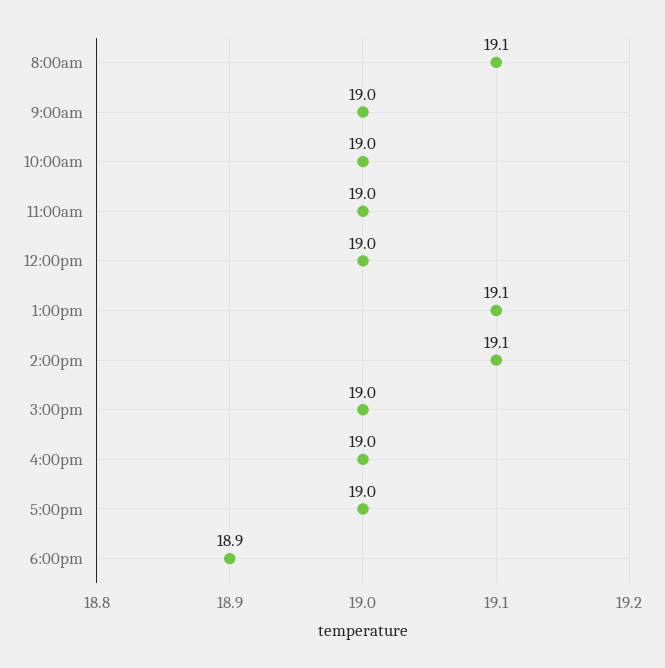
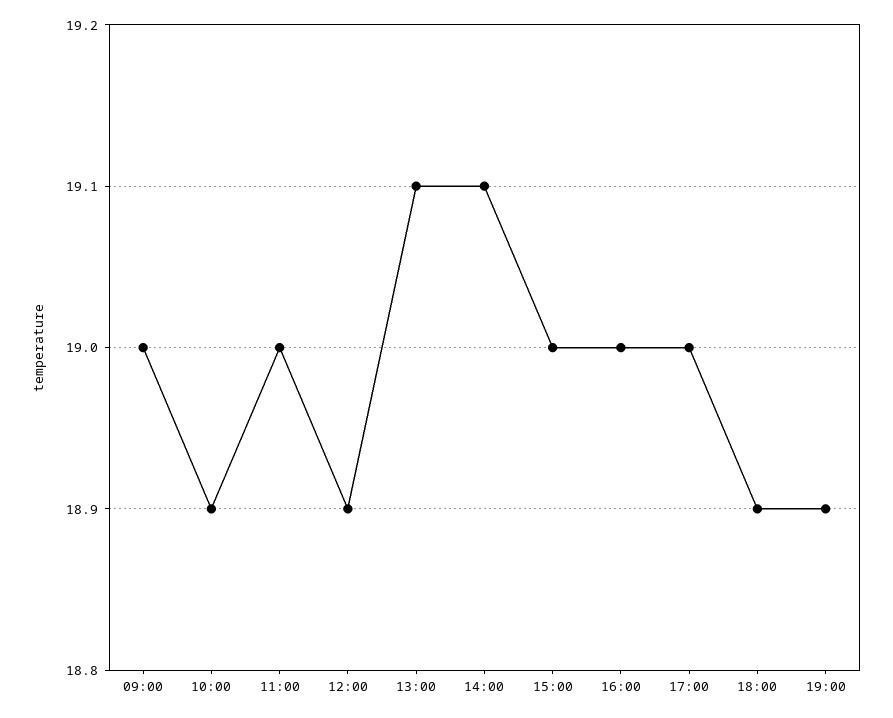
8:00am: 19.1 -> none
10:00am: 19 -> 18.9
12:00pm: 19 -> 18.9
19:00: none -> 18.9

